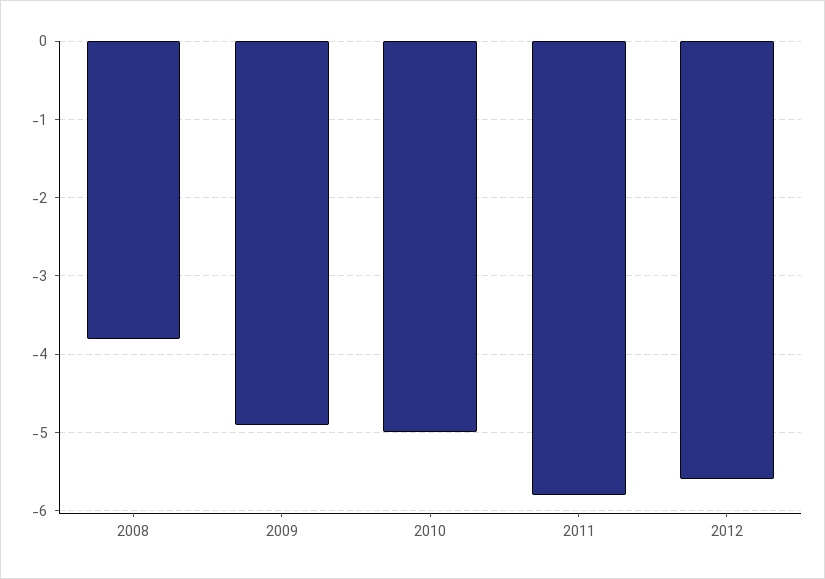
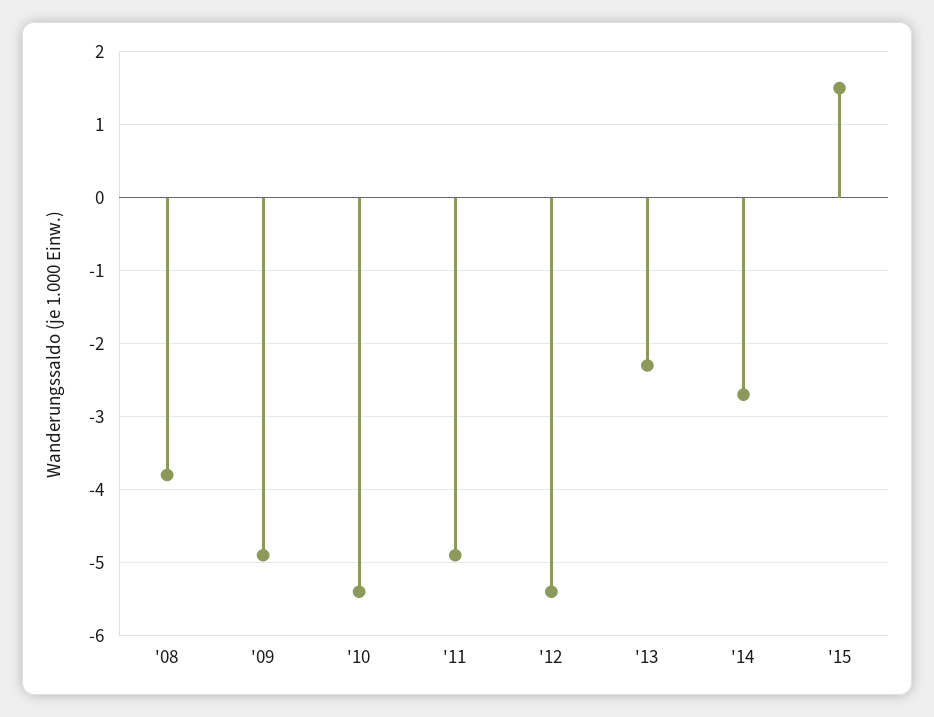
2010: -5 -> -5.4
2011: -5.8 -> -4.9
2012: -5.6 -> -5.4
'13: none -> -2.3
'14: none -> -2.7
'15: none -> 1.5

